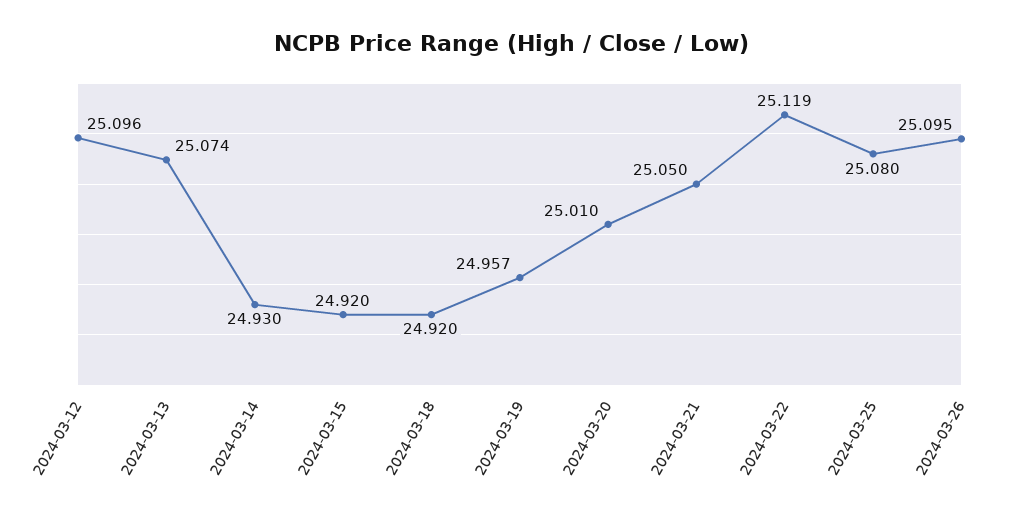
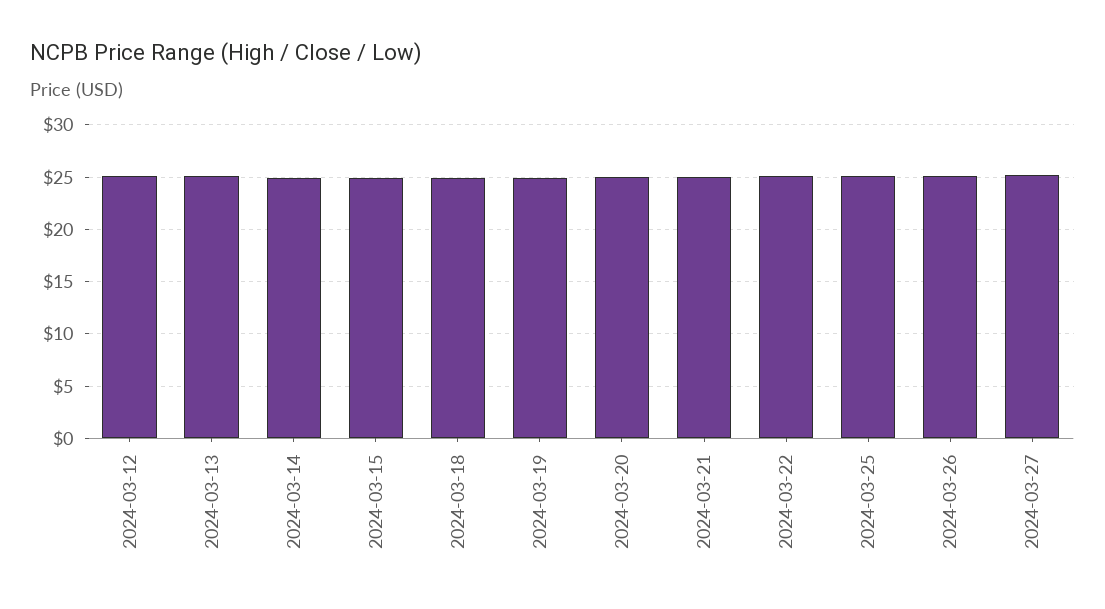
2024-03-27: none -> 25

